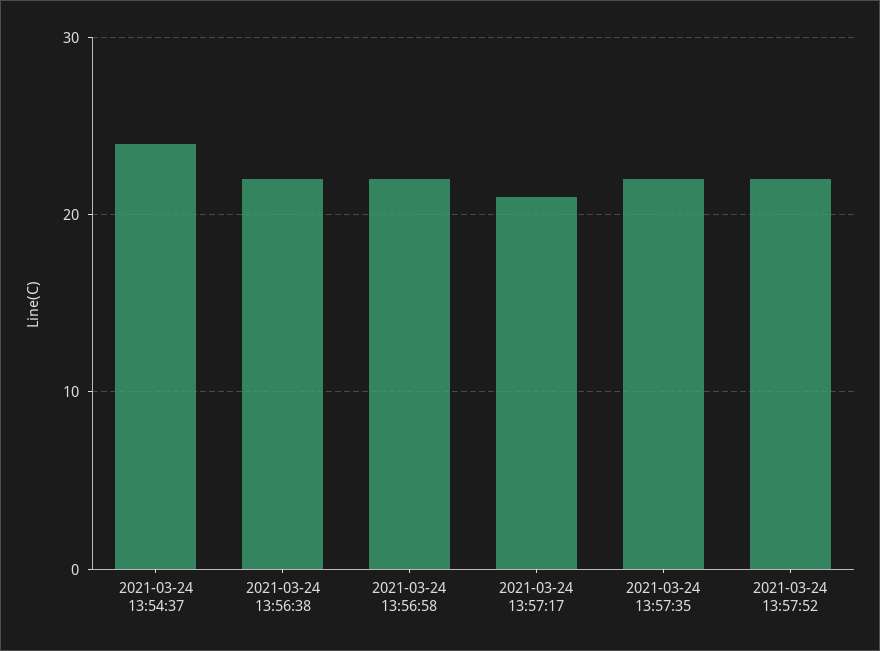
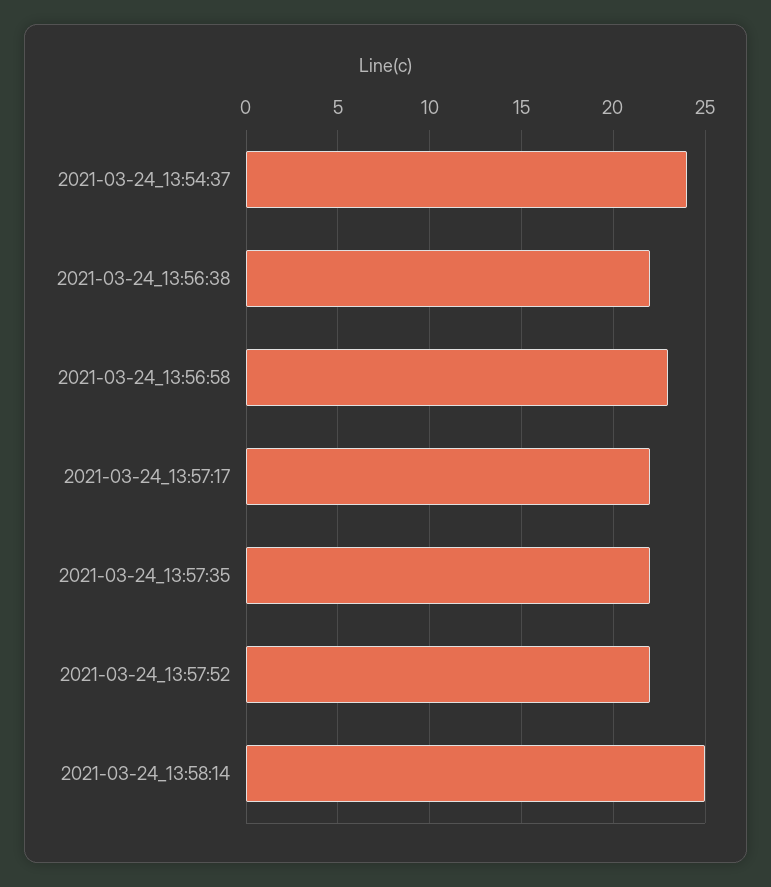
2021-03-24 13:56:58: 22 -> 23
2021-03-24 13:57:17: 21 -> 22
2021-03-24_13:58:14: none -> 25

